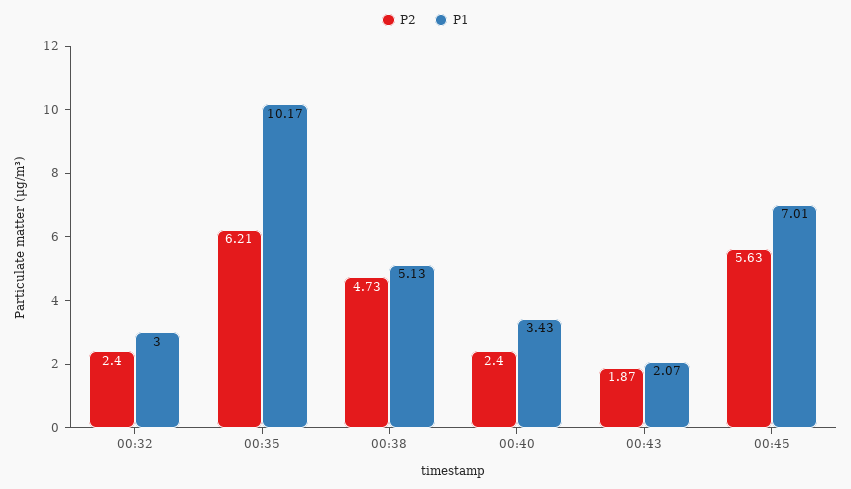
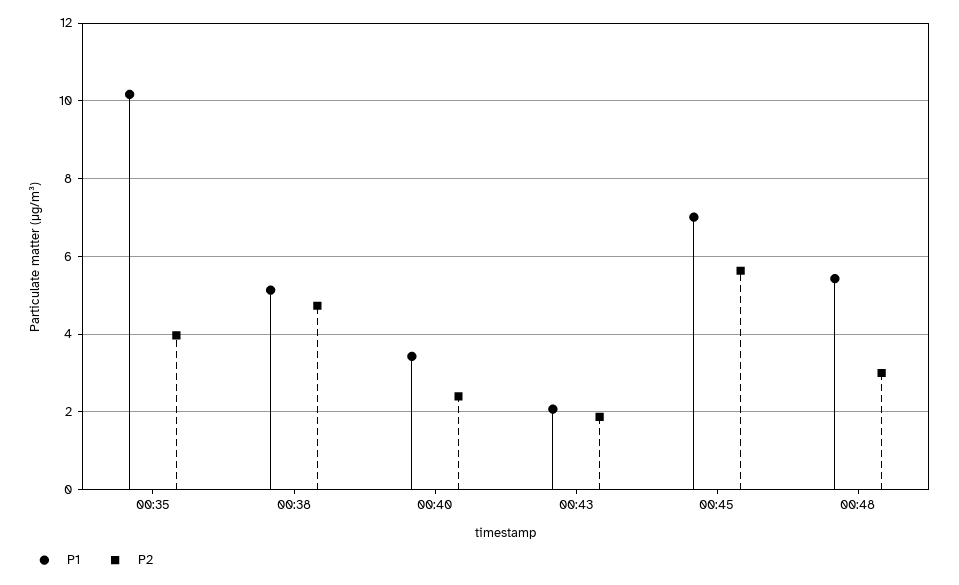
P2, 00:32: 2.4 -> none
P1, 00:32: 3 -> none
P2, 00:35: 6.21 -> 4
P1, 00:48: none -> 5.4
P2, 00:48: none -> 3

